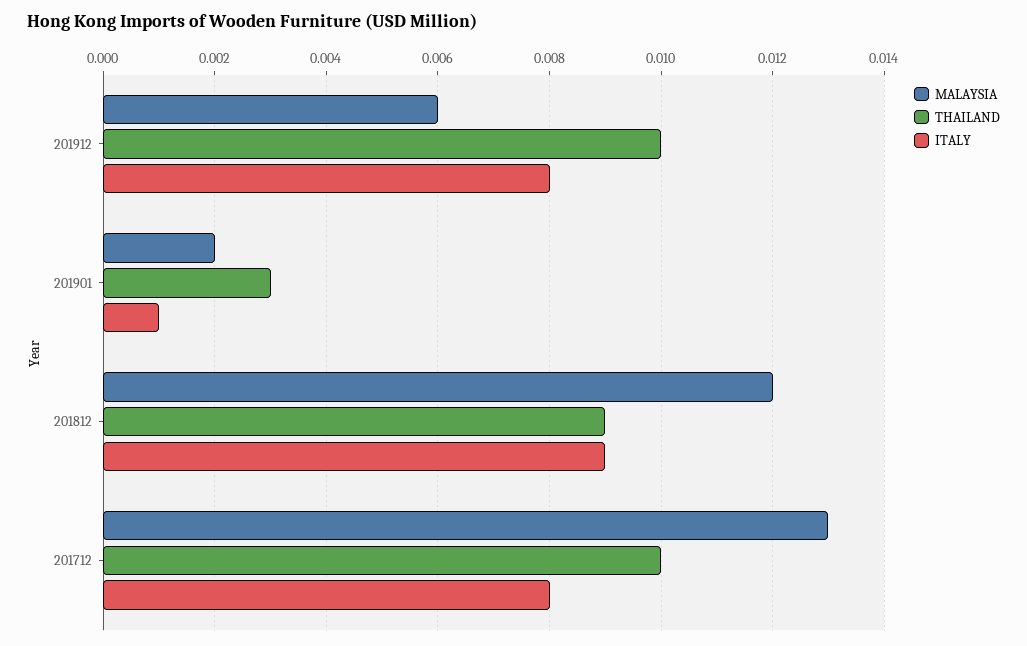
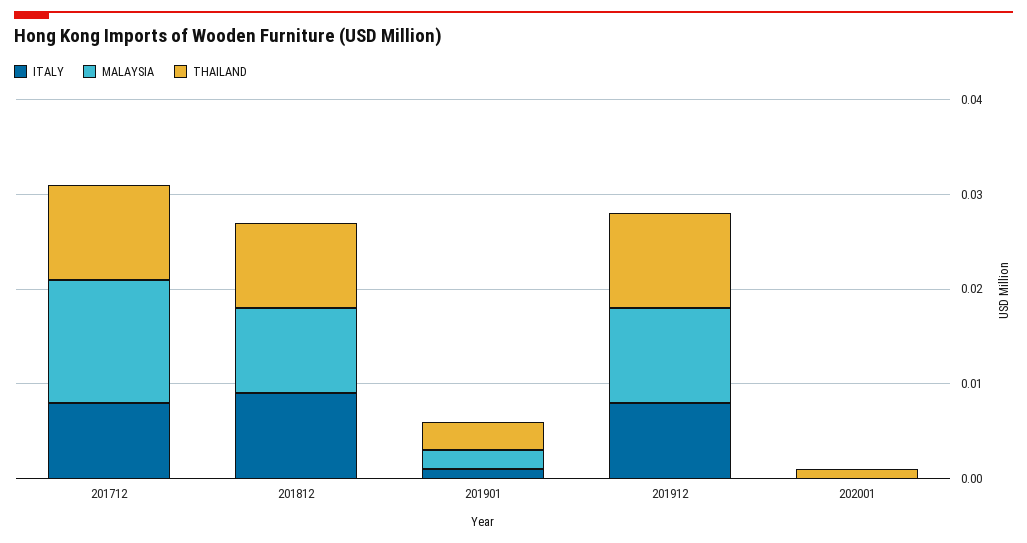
MALAYSIA, 201912: 0.006 -> 0.01
MALAYSIA, 201812: 0.012 -> 0.009
ITALY, 202001: none -> 0
MALAYSIA, 202001: none -> 0
THAILAND, 202001: none -> 0.001

